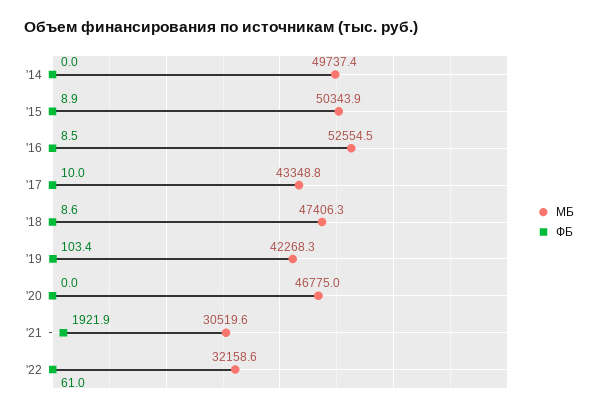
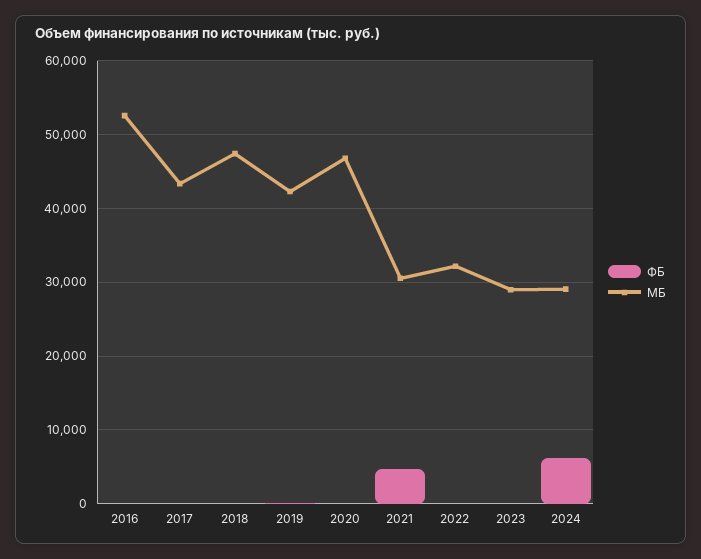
МБ, '14: 49737.4 -> none
ФБ, '14: 0 -> none
МБ, '15: 50343.9 -> none
ФБ, '15: 8.9 -> none
ФБ, '21: 1921.9 -> 5000
ФБ, 2023: none -> 0
МБ, 2023: none -> 29000
ФБ, 2024: none -> 6000
МБ, 2024: none -> 29000

